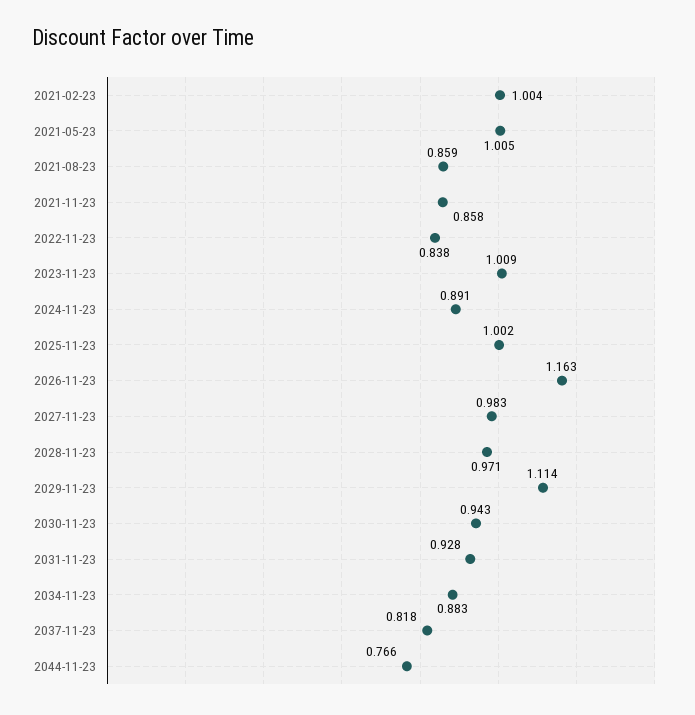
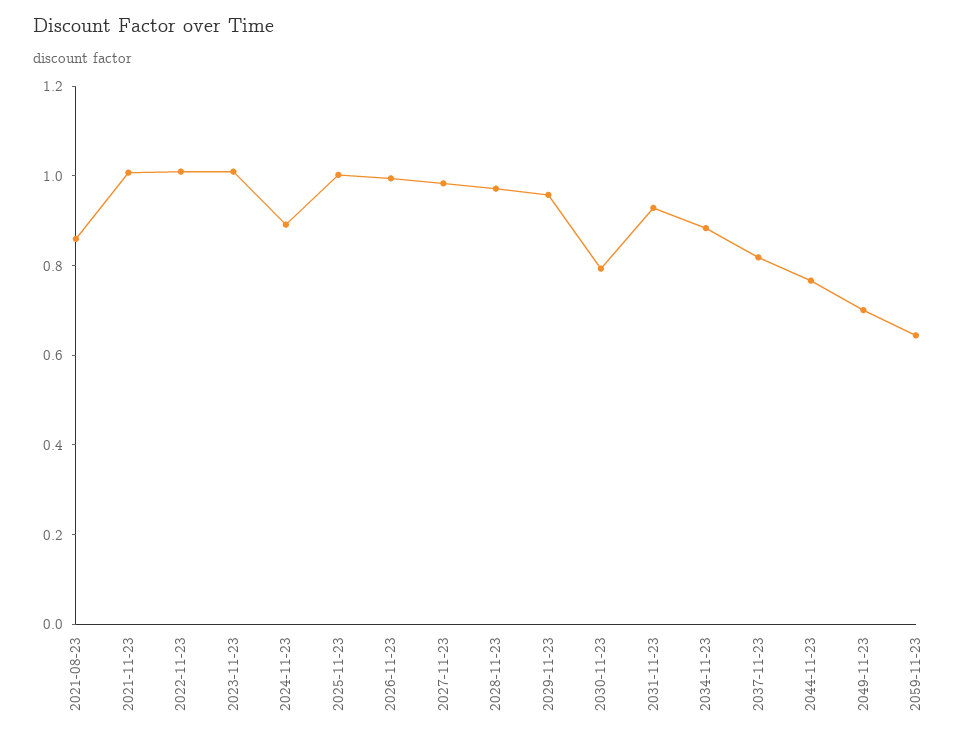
2021-02-23: 1.004 -> none
2021-05-23: 1.005 -> none
2021-11-23: 0.858 -> 1
2022-11-23: 0.838 -> 1
2026-11-23: 1.163 -> 1
2029-11-23: 1.114 -> 0.95
2030-11-23: 0.943 -> 0.8
2049-11-23: none -> 0.7
2059-11-23: none -> 0.65

